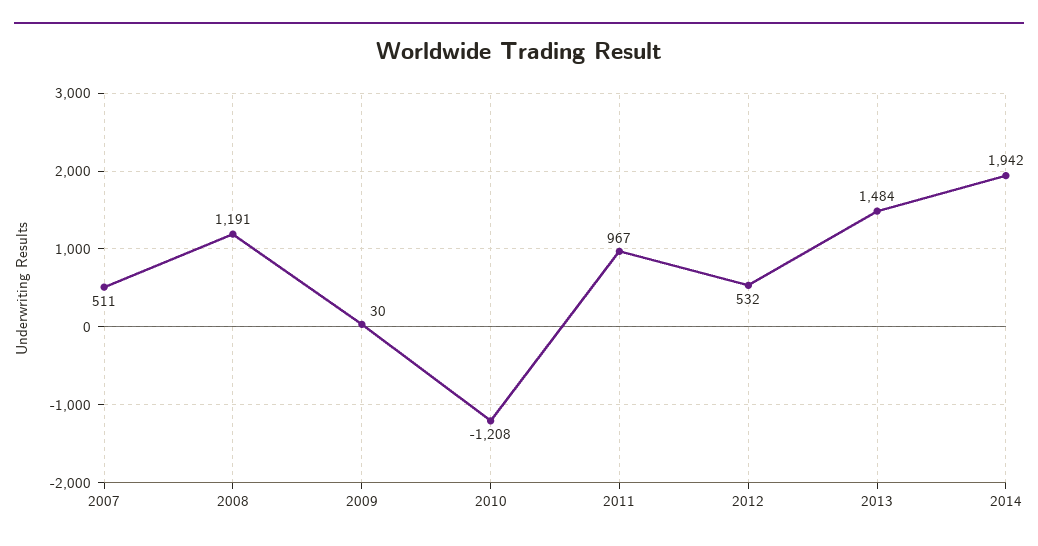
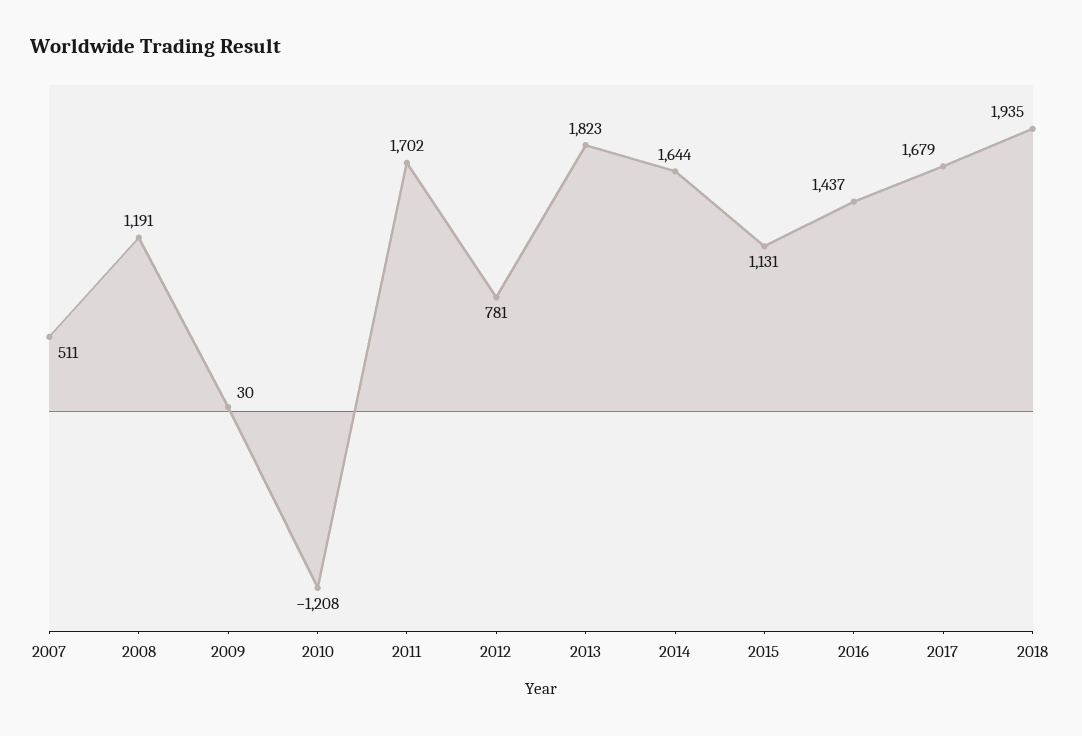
2011: 967 -> 1702
2012: 532 -> 781
2013: 1484 -> 1823
2014: 1942 -> 1644
2015: none -> 1131
2016: none -> 1437
2017: none -> 1679
2018: none -> 1935

